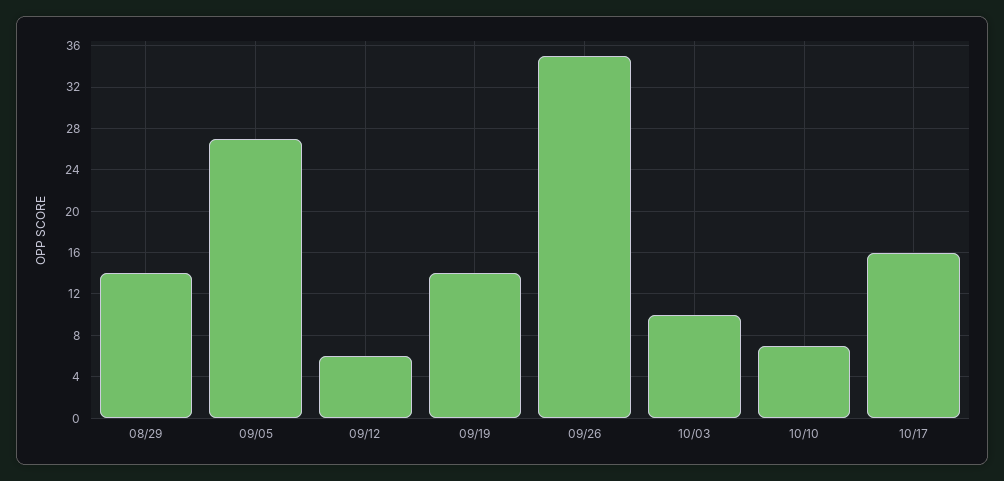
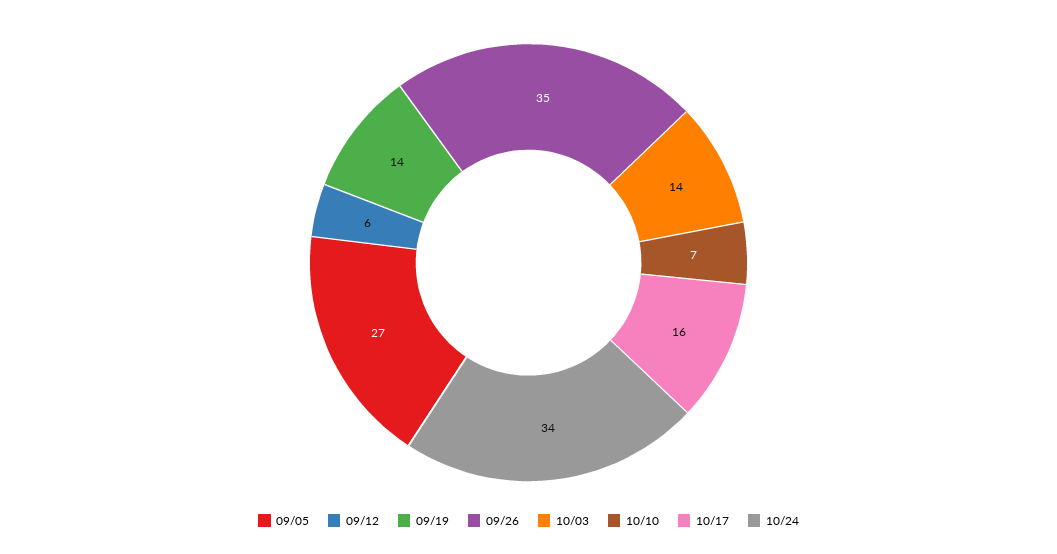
08/29: 14 -> none
10/03: 10 -> 14
10/24: none -> 34

